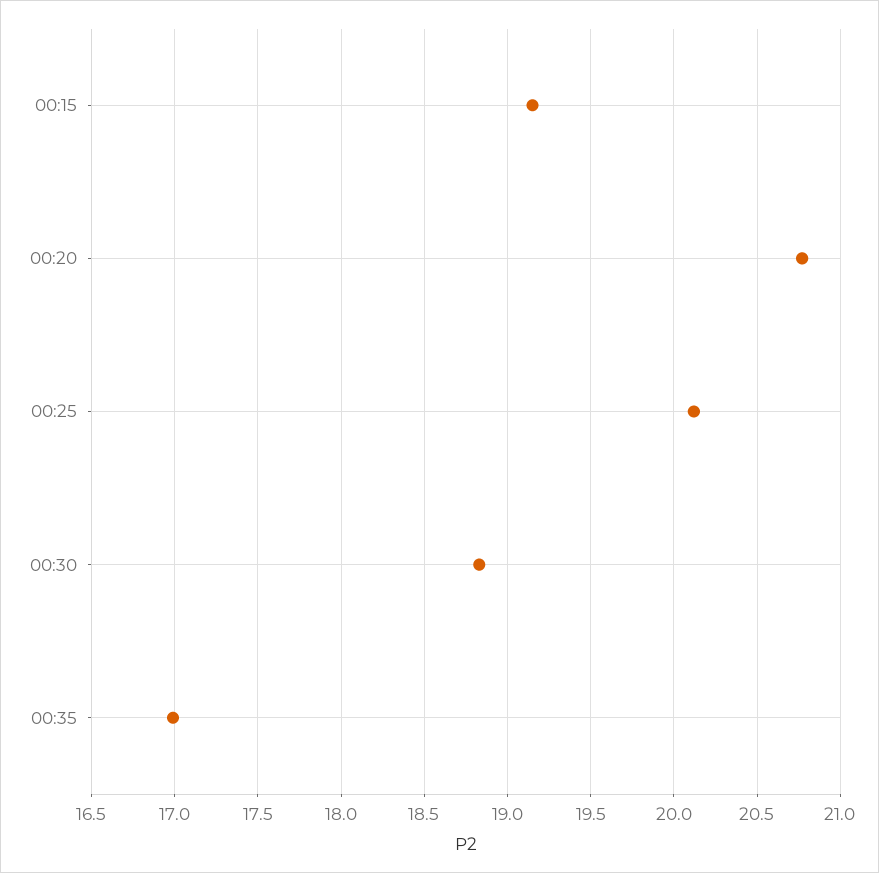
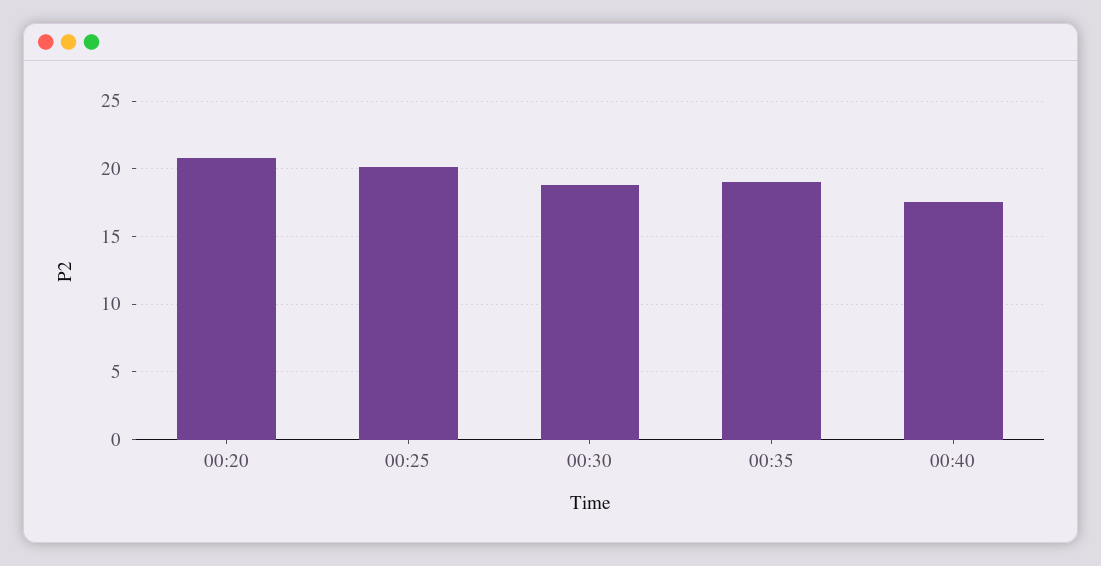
00:15: 19.15 -> none
00:35: 17 -> 19
00:40: none -> 17.5

